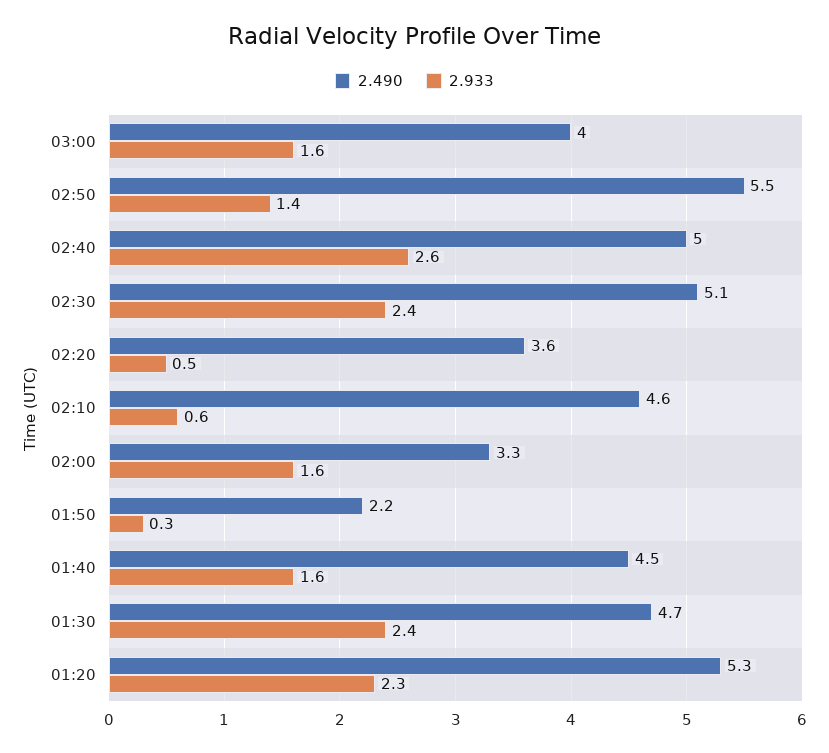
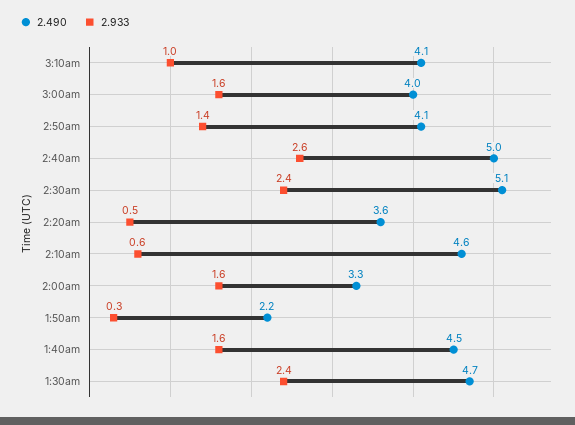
2.490, 02:50: 5.5 -> 4.1
2.490, 01:20: 5.3 -> none
2.933, 01:20: 2.3 -> none
2.490, 3:10am: none -> 4.1
2.933, 3:10am: none -> 1

